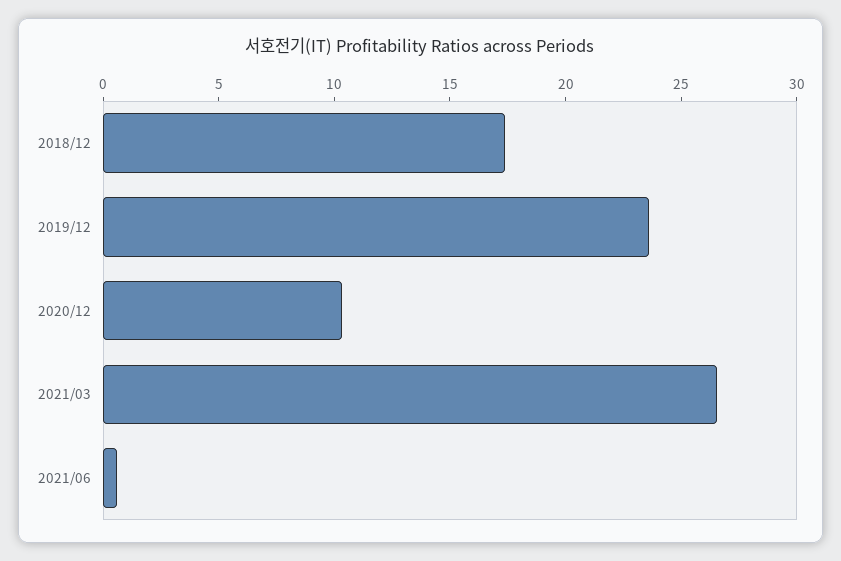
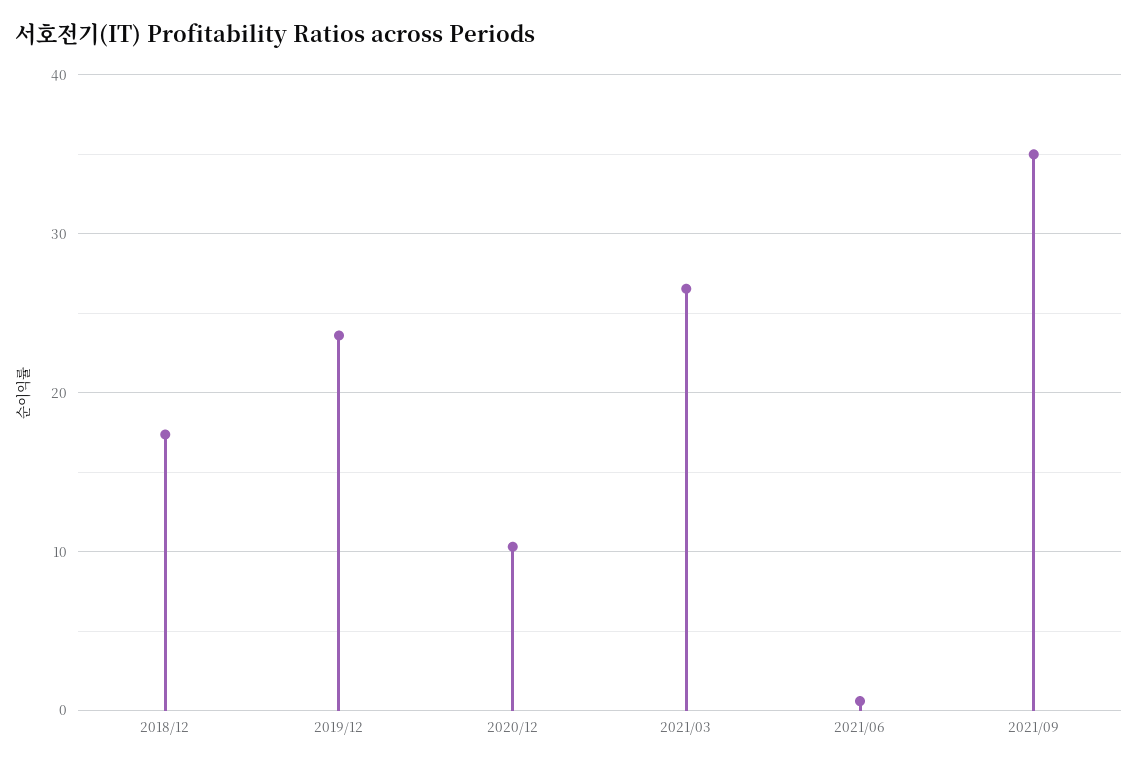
2021/09: none -> 35

